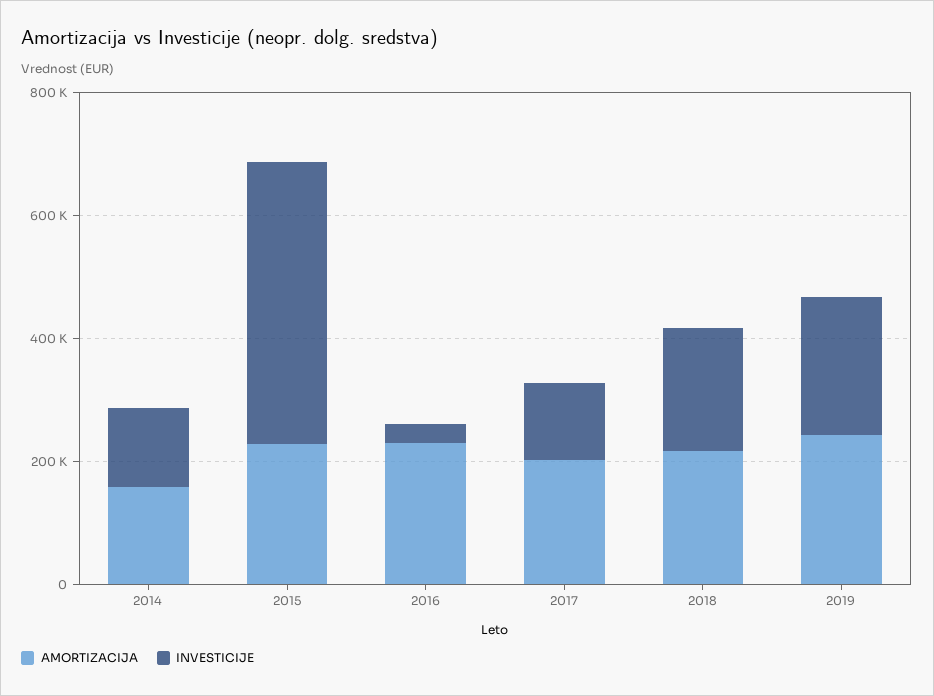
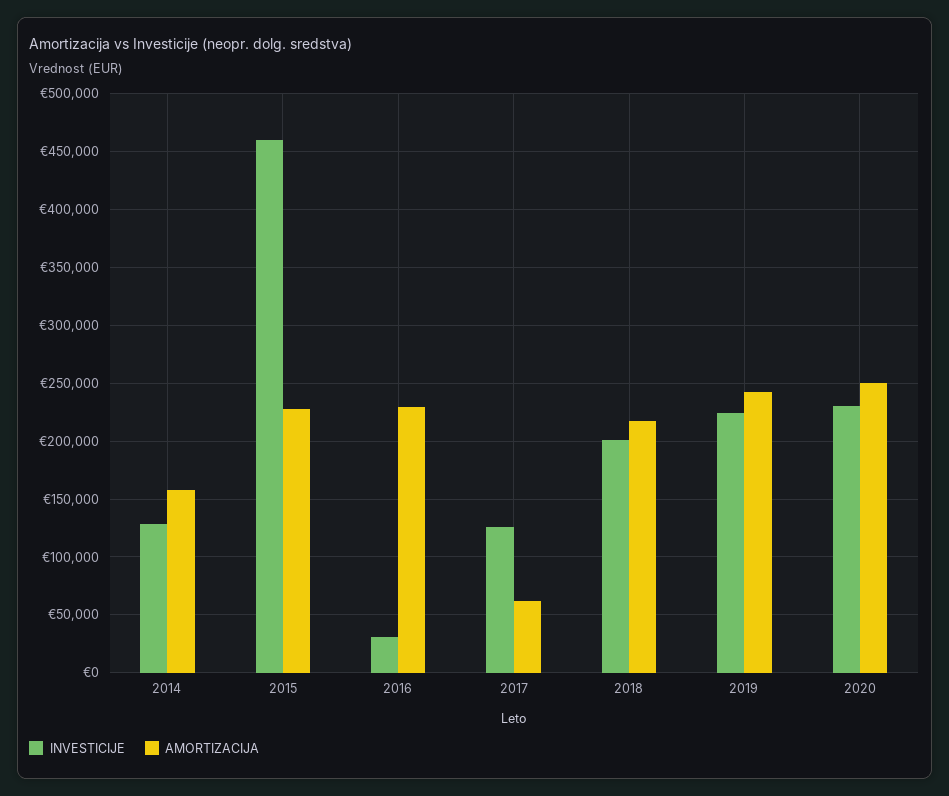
AMORTIZACIJA, 2017: 200000 -> 60000
INVESTICIJE, 2020: none -> 230000
AMORTIZACIJA, 2020: none -> 250000

